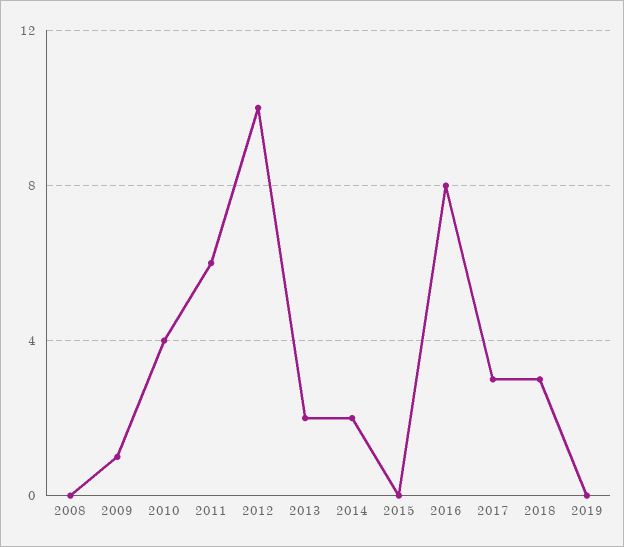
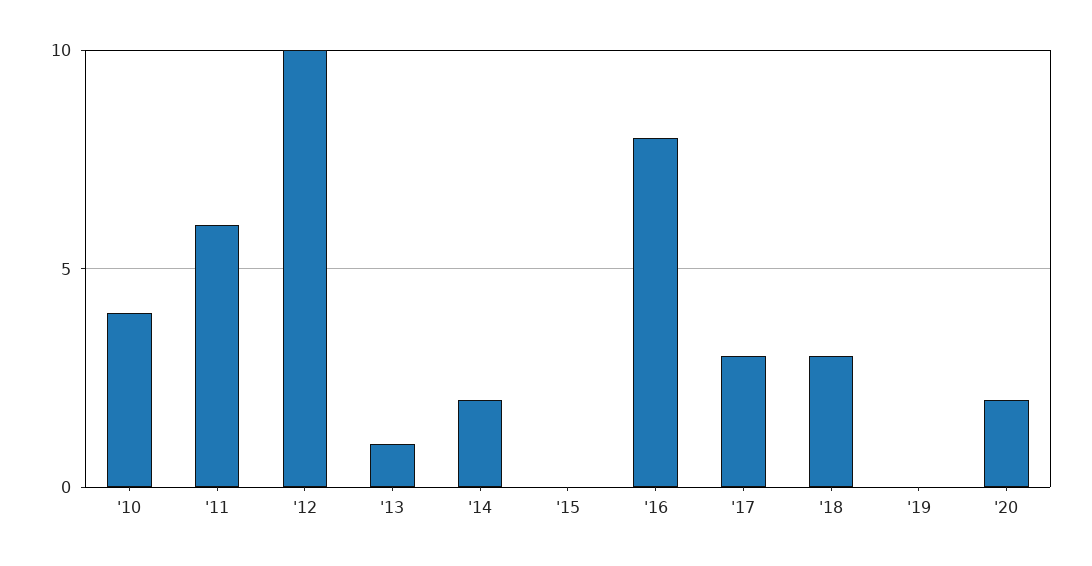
2008: 0 -> none
2009: 1 -> none
2013: 2 -> 1
'20: none -> 2

